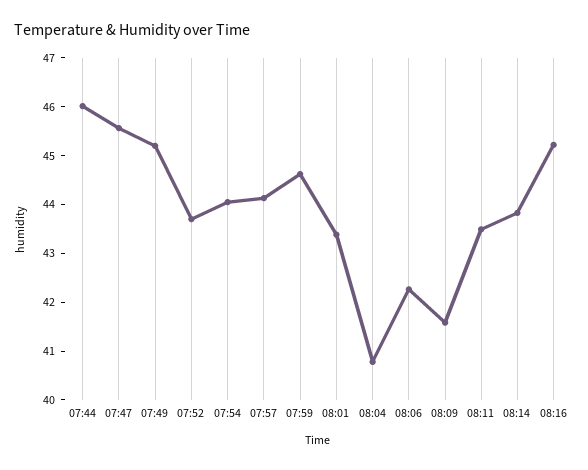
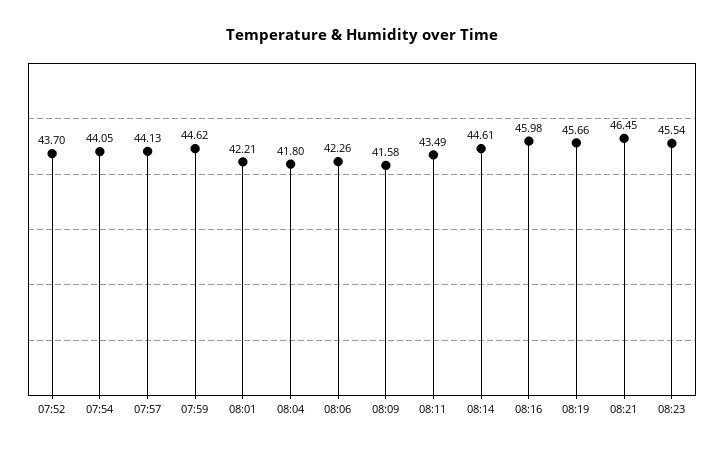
07:44: 46 -> none
07:47: 45.6 -> none
07:49: 45.2 -> none
08:01: 43.4 -> 42.21
08:04: 40.8 -> 41.8
08:14: 43.8 -> 44.61
08:16: 45.2 -> 45.98
08:19: none -> 45.66
08:21: none -> 46.45
08:23: none -> 45.54

